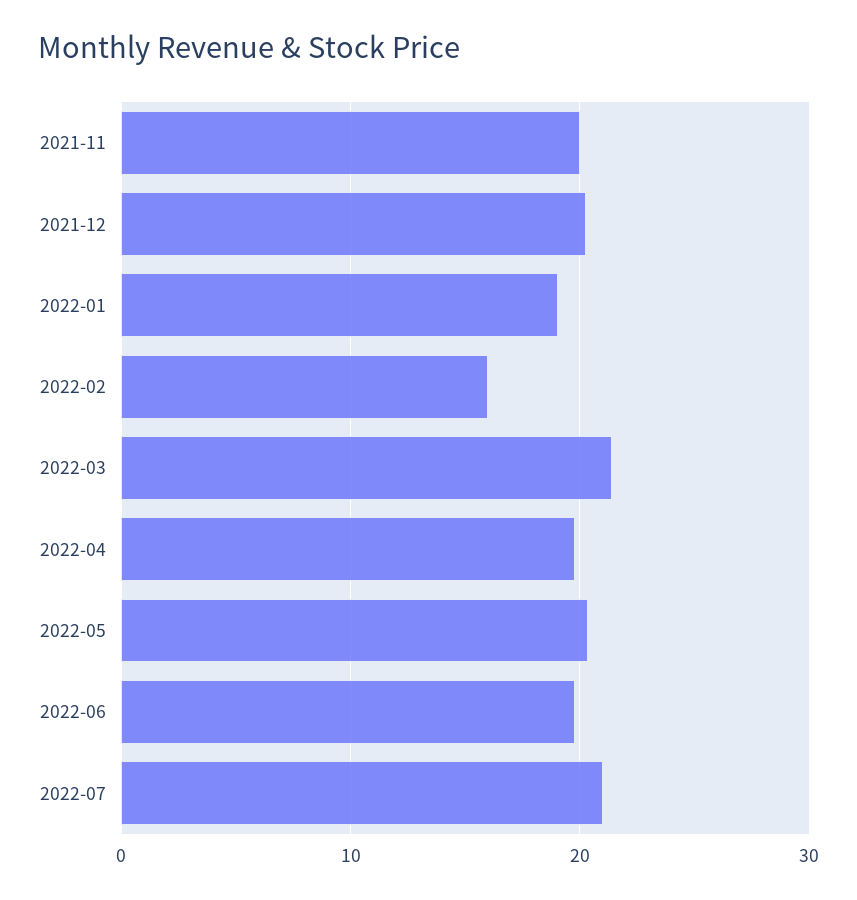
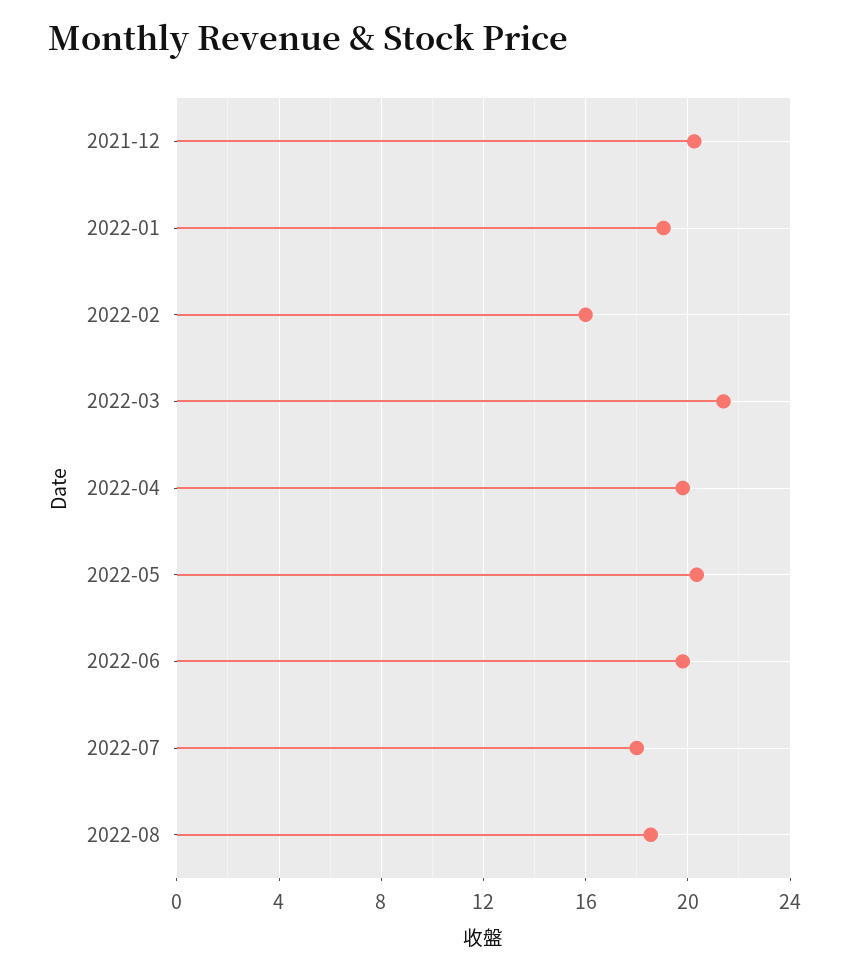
2021-11: 20 -> none
2022-07: 21 -> 18
2022-08: none -> 18.5

